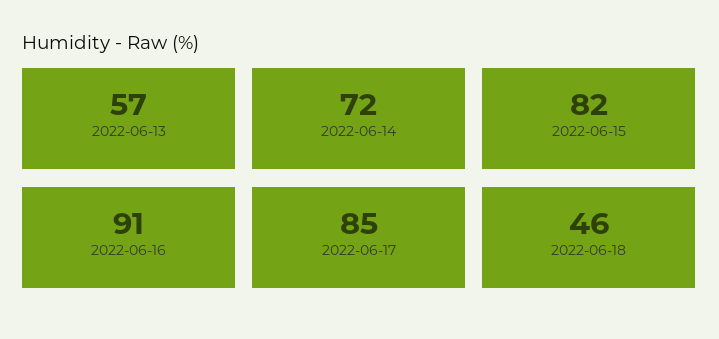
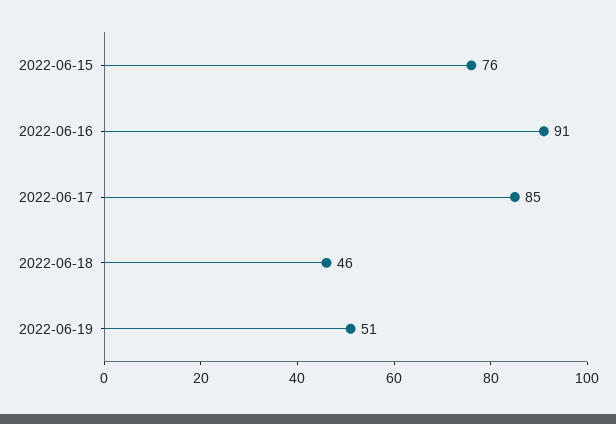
2022-06-13: 57 -> none
2022-06-14: 72 -> none
2022-06-15: 82 -> 76
2022-06-19: none -> 51

